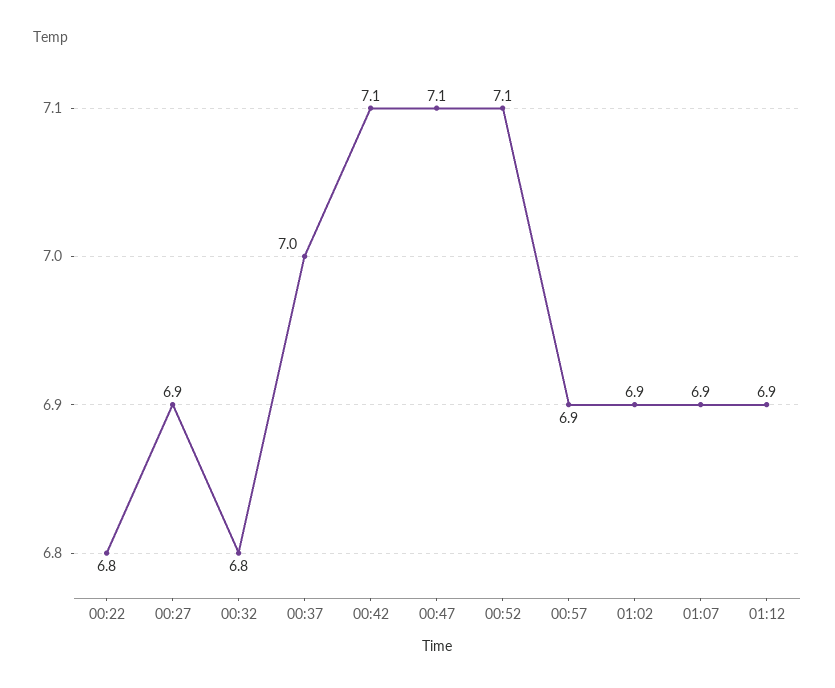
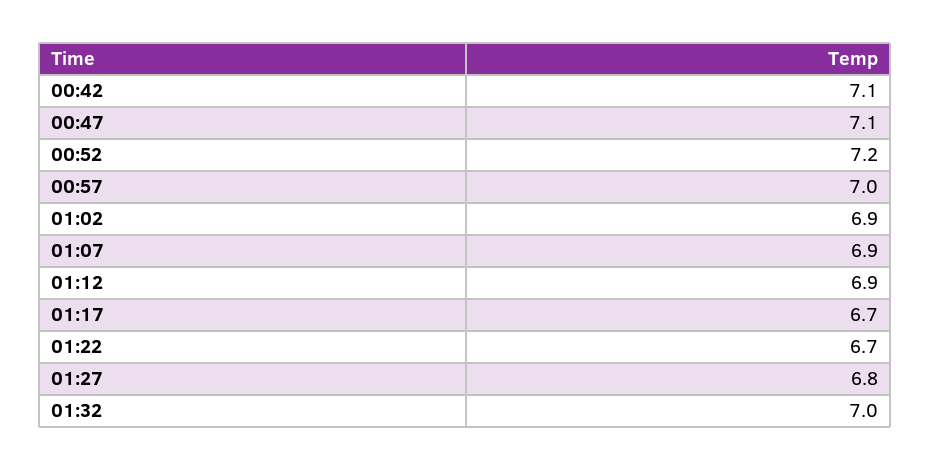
00:22: 6.8 -> none
00:27: 6.9 -> none
00:32: 6.8 -> none
00:37: 7 -> none
00:52: 7.1 -> 7.2
00:57: 6.9 -> 7
01:17: none -> 6.7
01:22: none -> 6.7
01:27: none -> 6.8
01:32: none -> 7

